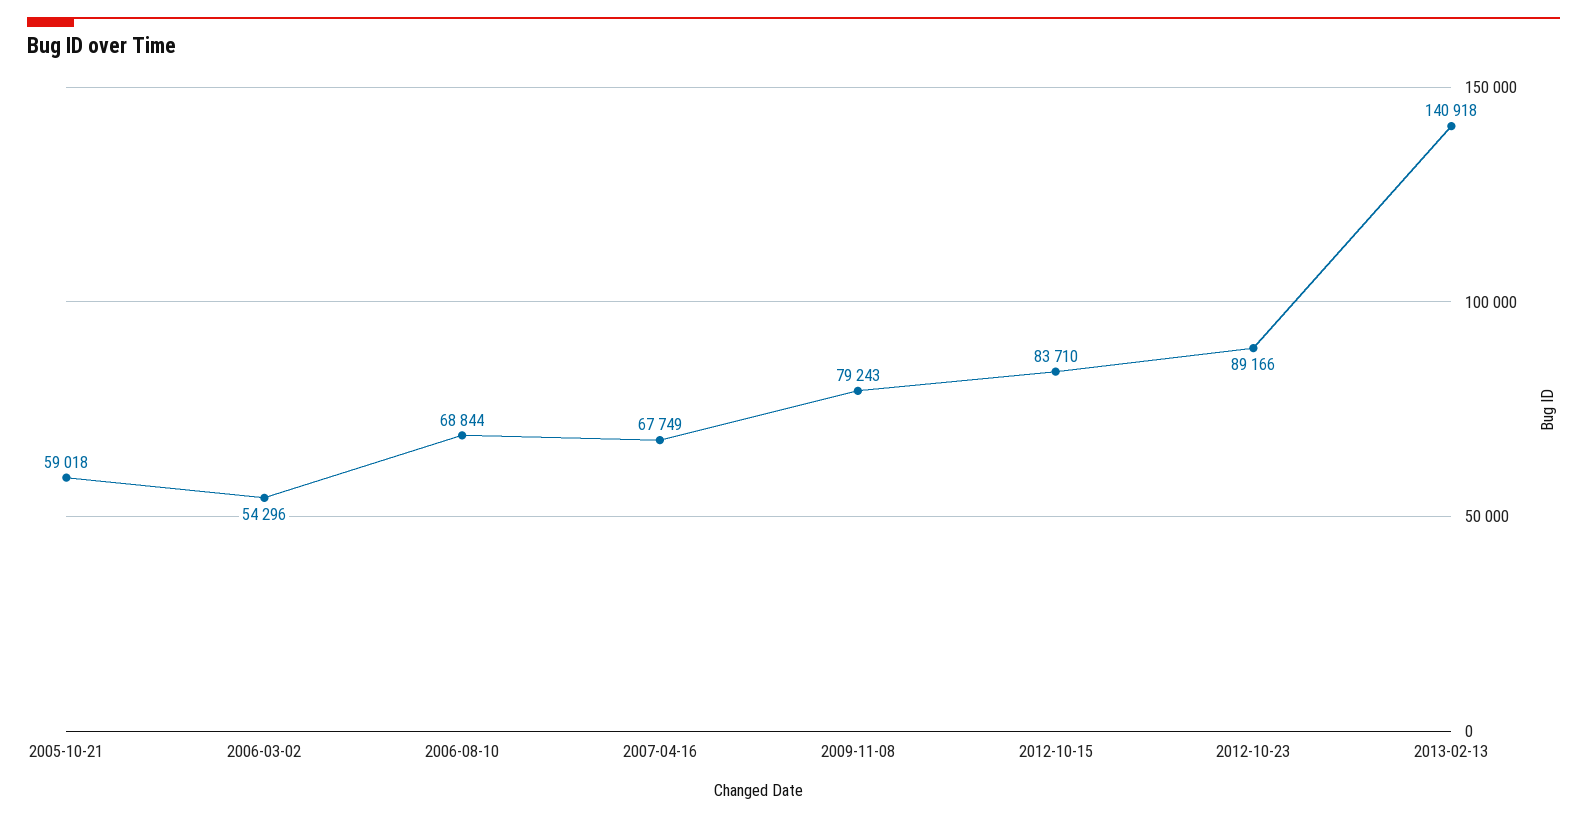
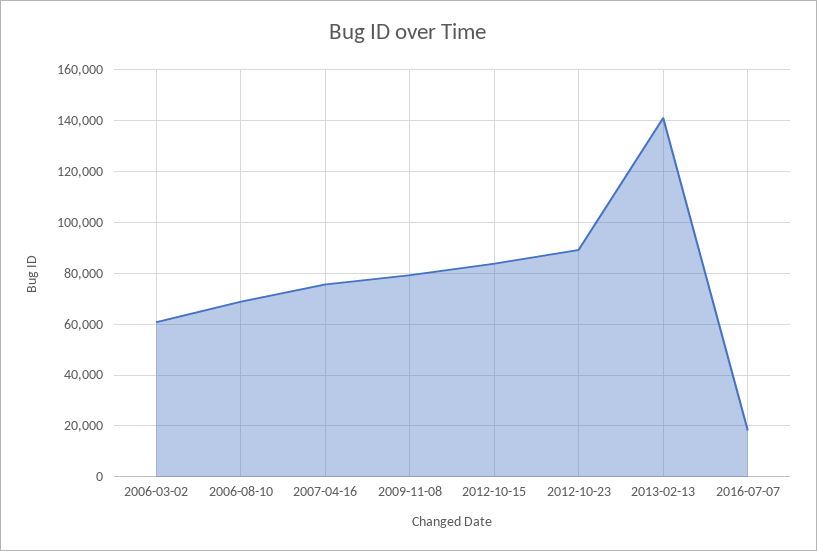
2005-10-21: 59018 -> none
2006-03-02: 54296 -> 60000
2007-04-16: 67749 -> 75000
2016-07-07: none -> 17500

